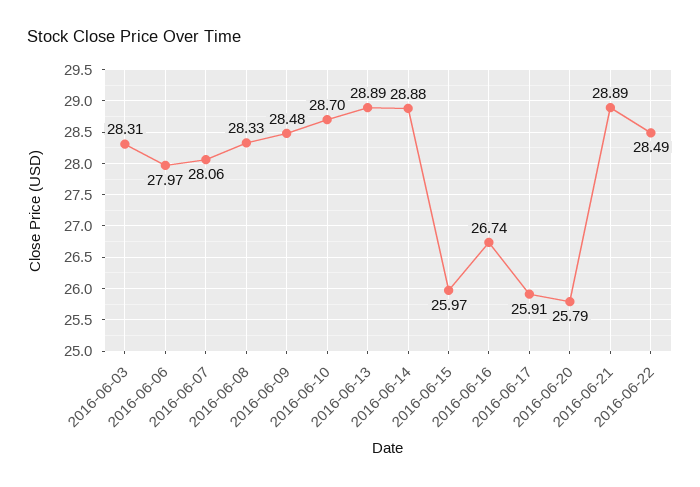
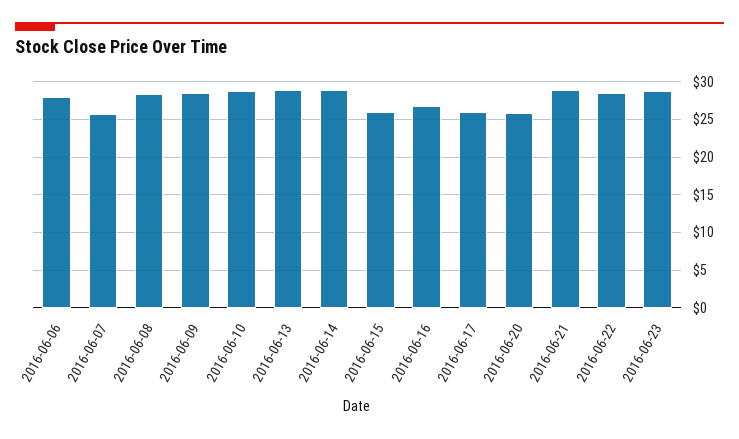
2016-06-03: 28.31 -> none
2016-06-07: 28.06 -> 26
2016-06-23: none -> 29

